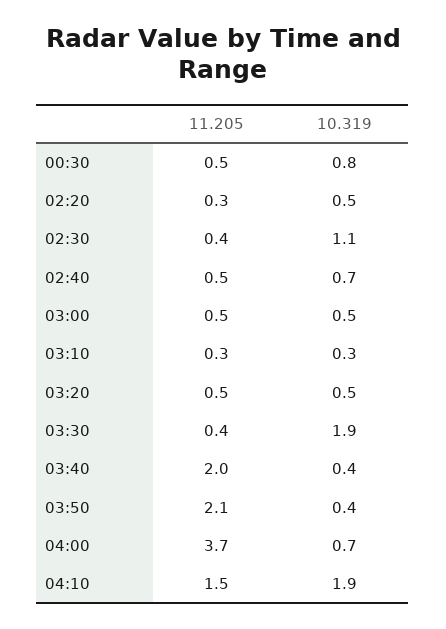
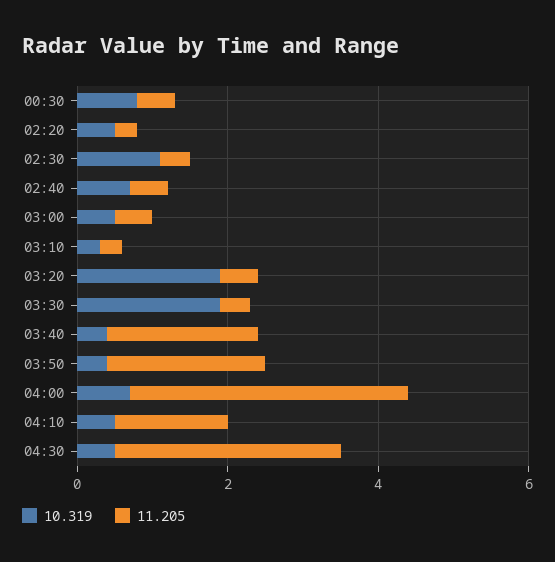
10.319, 03:20: 0.5 -> 2
10.319, 04:10: 1.9 -> 0.5
10.319, 04:30: none -> 0.5
11.205, 04:30: none -> 3

